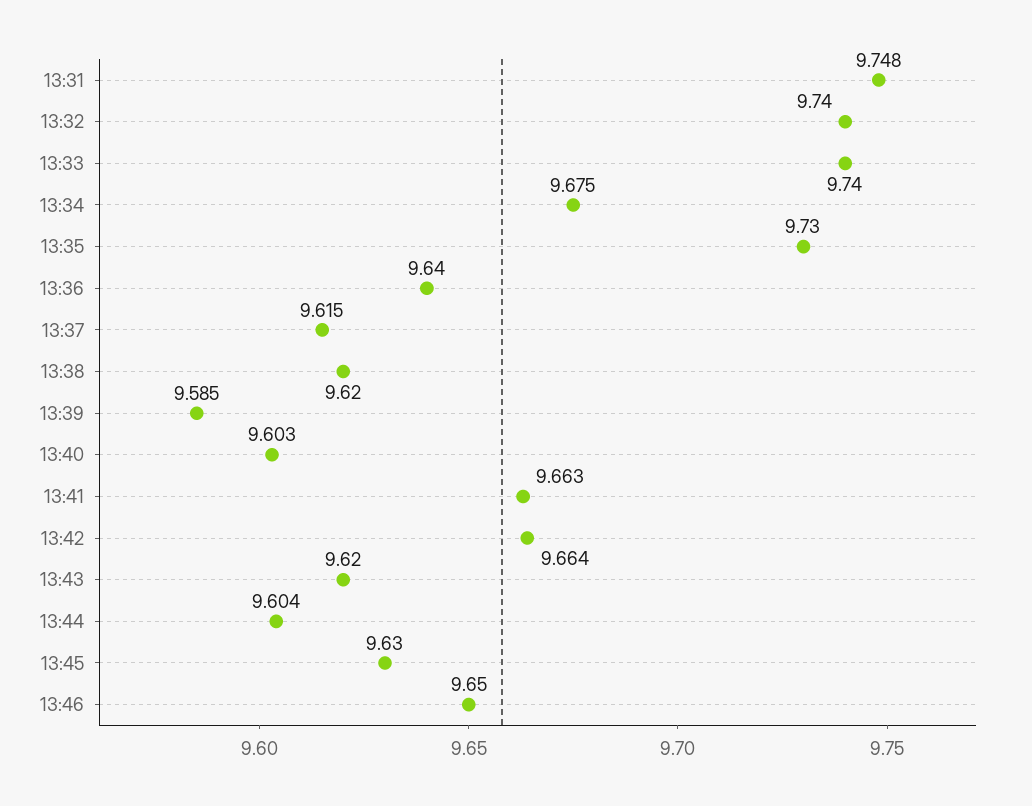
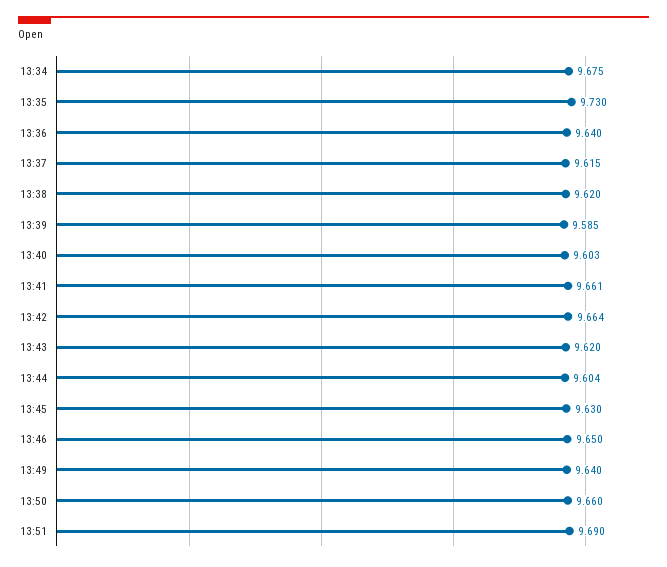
13:31: 9.748 -> none
13:32: 9.74 -> none
13:33: 9.74 -> none
13:41: 9.663 -> 9.661
13:49: none -> 9.64
13:50: none -> 9.66
13:51: none -> 9.69

